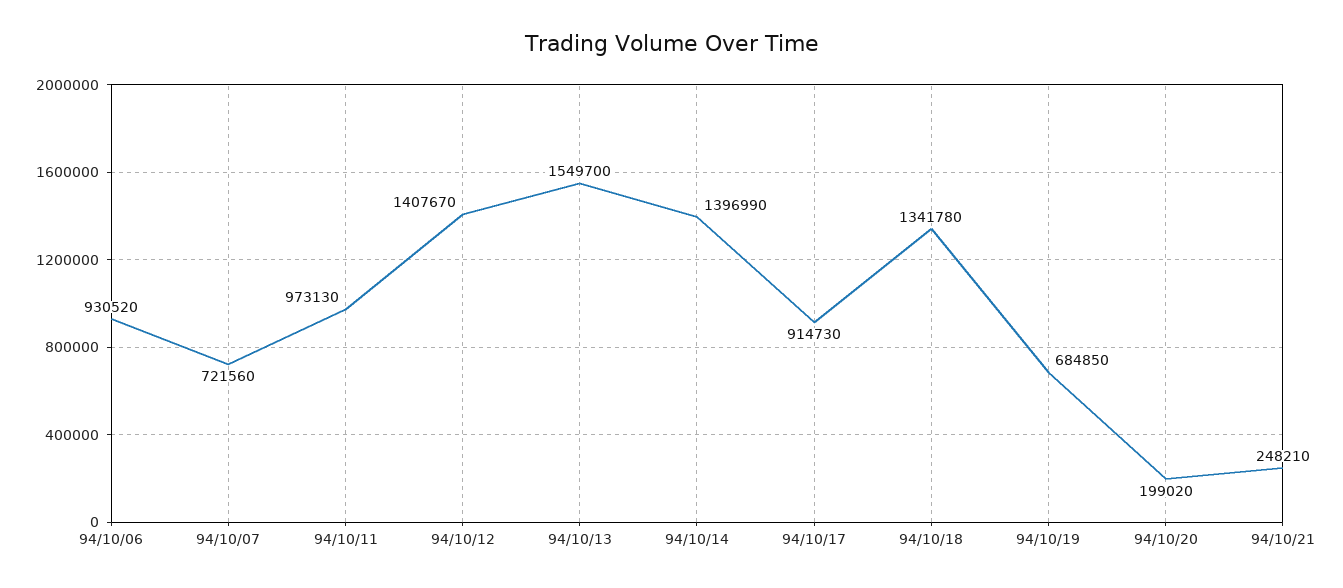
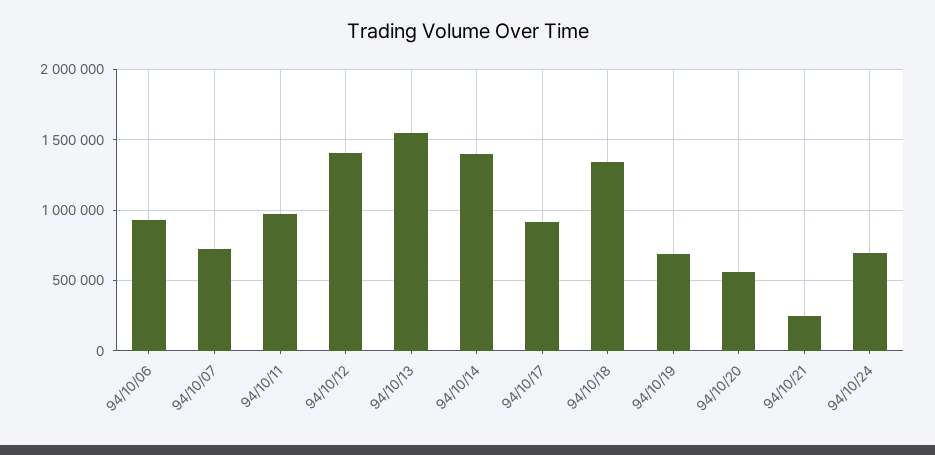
94/10/20: 199020 -> 550000
94/10/24: none -> 700000

